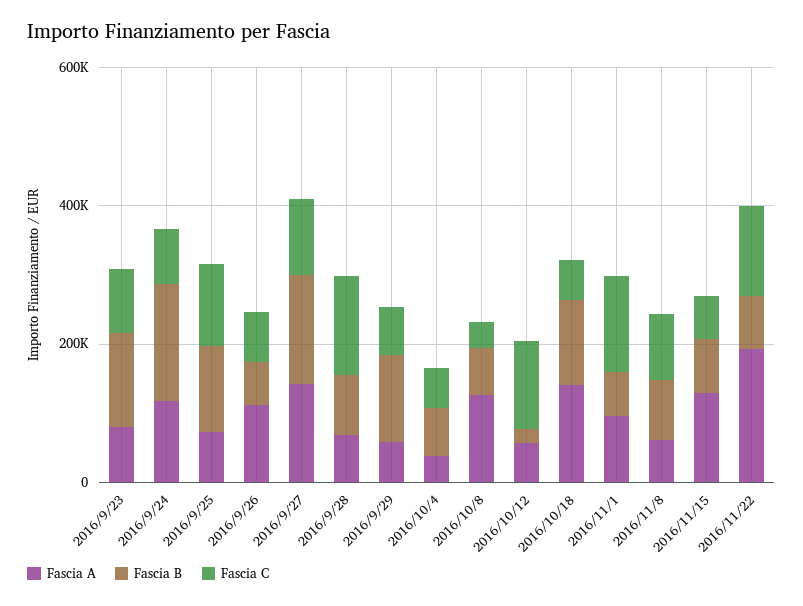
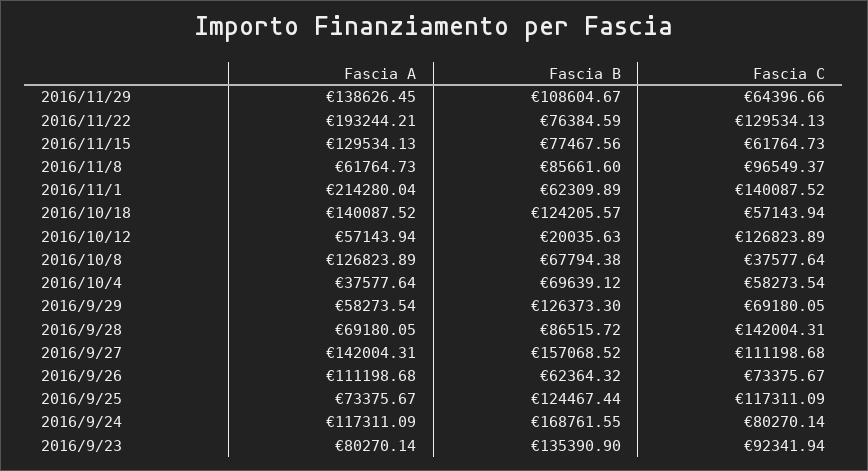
Fascia A, 2016/11/1: 100000 -> 214280.04
Fascia A, 2016/11/29: none -> 138626.45
Fascia B, 2016/11/29: none -> 108604.67
Fascia C, 2016/11/29: none -> 64396.66

